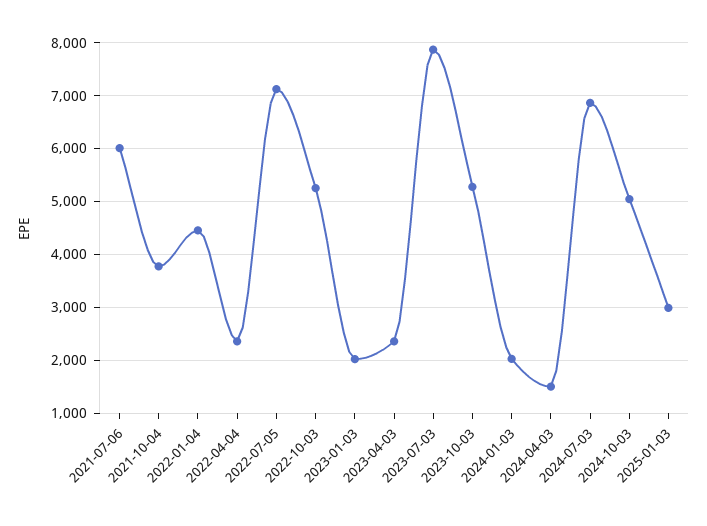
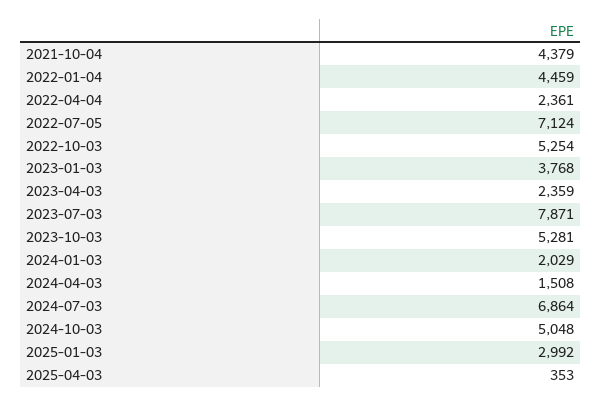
2021-07-06: 6000 -> none
2021-10-04: 3800 -> 4379
2023-01-03: 2000 -> 3768
2025-04-03: none -> 353

